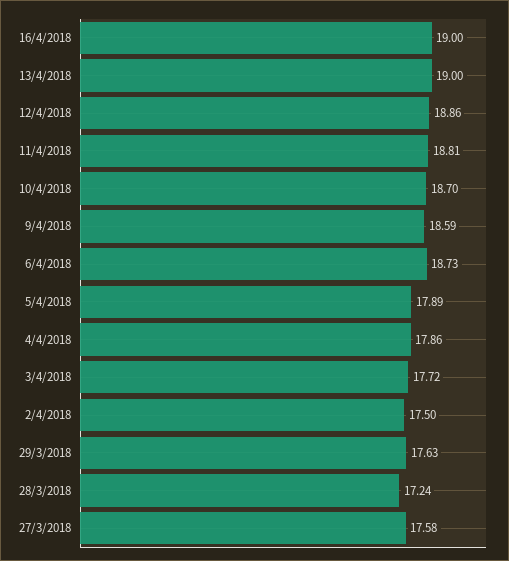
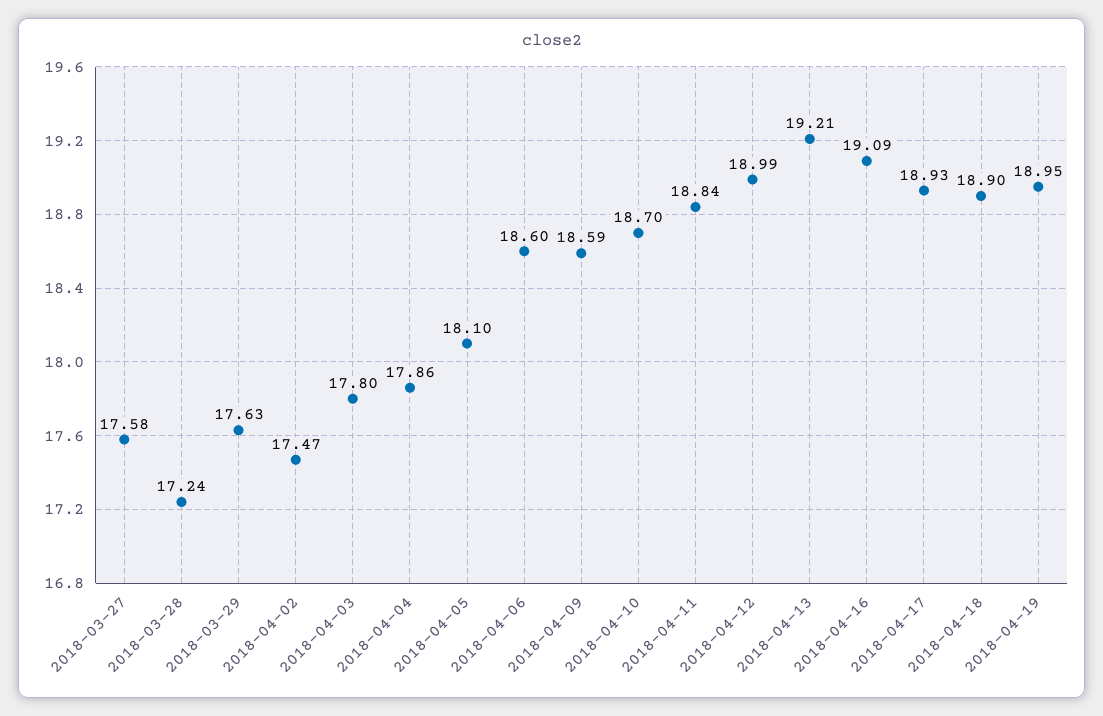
16/4/2018: 19 -> 19.09
13/4/2018: 19 -> 19.21
12/4/2018: 18.86 -> 18.99
11/4/2018: 18.81 -> 18.84
6/4/2018: 18.73 -> 18.6
5/4/2018: 17.89 -> 18.1
3/4/2018: 17.72 -> 17.8
2/4/2018: 17.5 -> 17.47
2018-04-17: none -> 18.93
2018-04-18: none -> 18.9
2018-04-19: none -> 18.95

